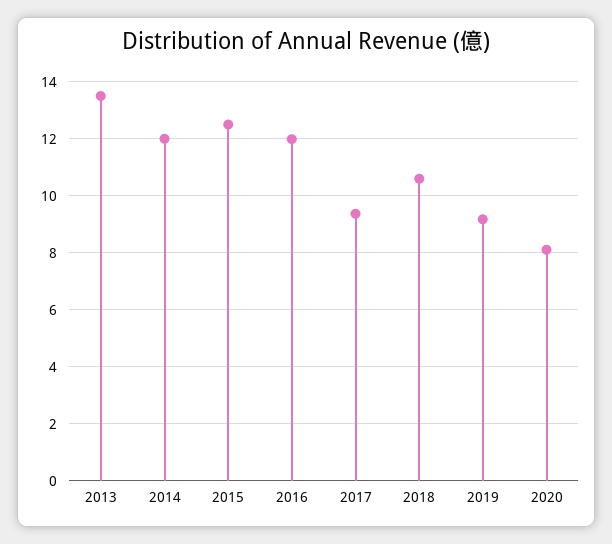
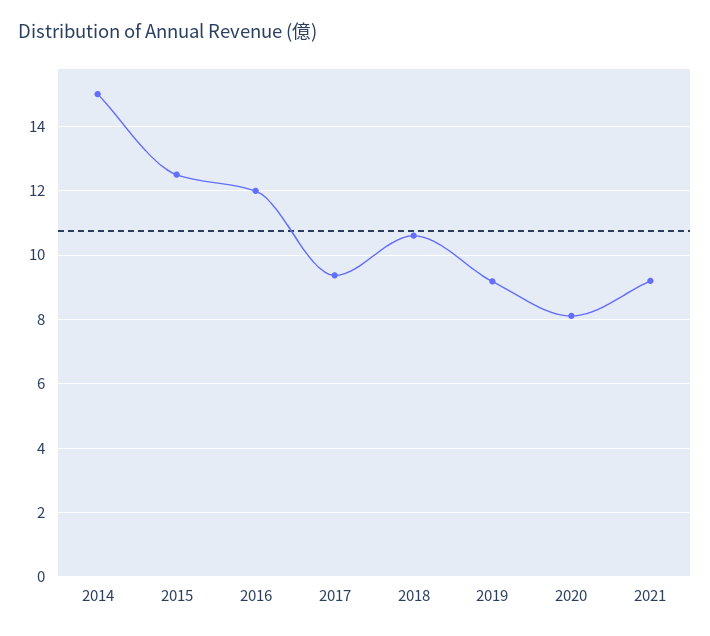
2013: 13.5 -> none
2014: 12 -> 15
2021: none -> 9.2

